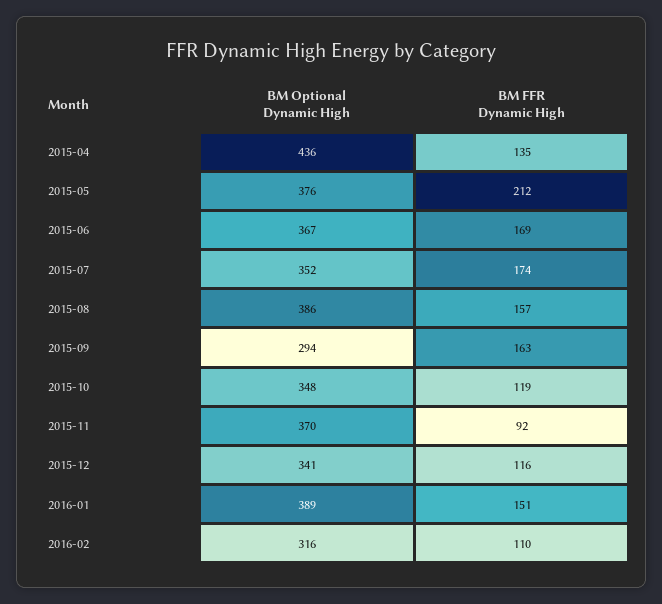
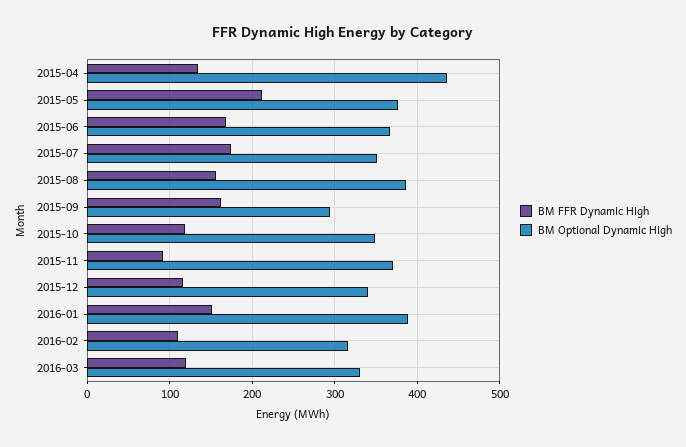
BM FFR Dynamic High, 2016-03: none -> 120
BM Optional Dynamic High, 2016-03: none -> 330

